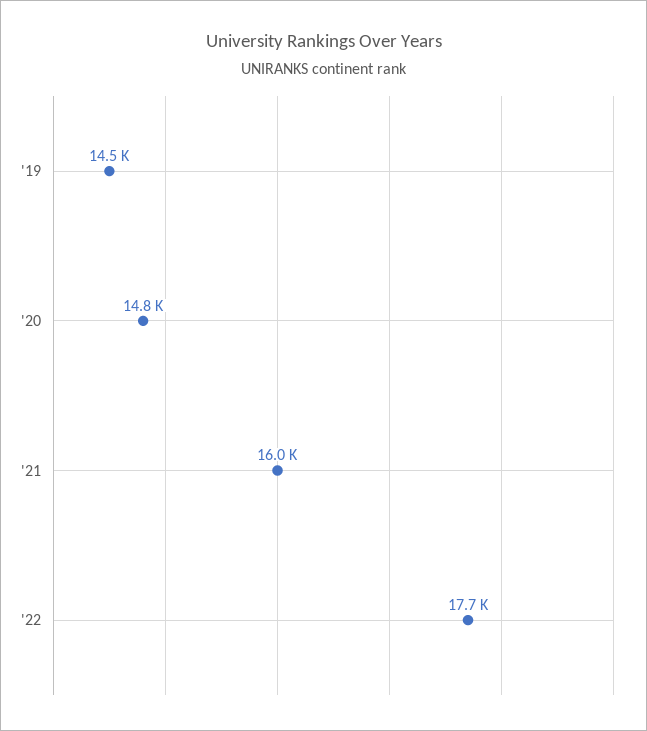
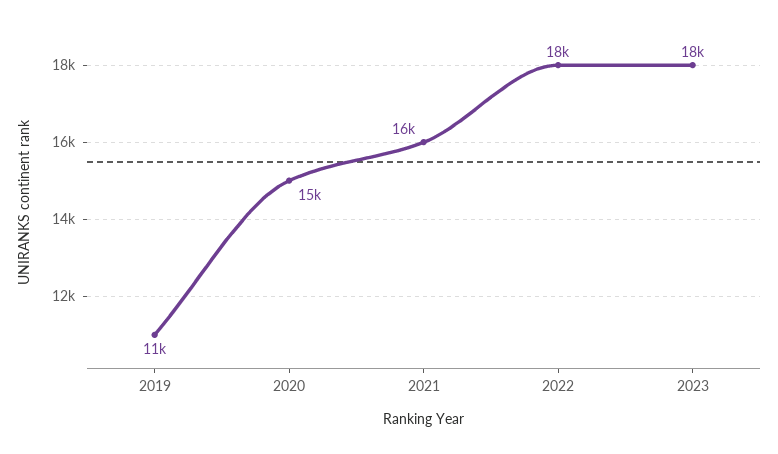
'19: 14500 -> 11000
2023: none -> 18000

